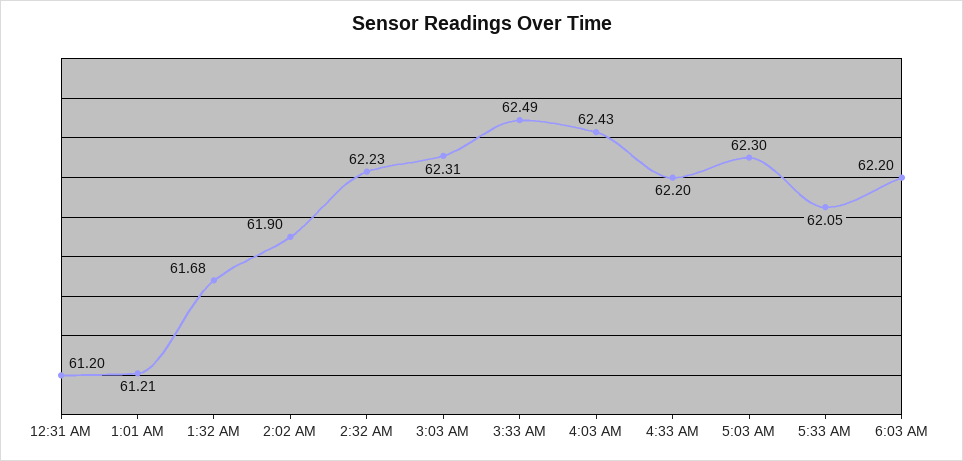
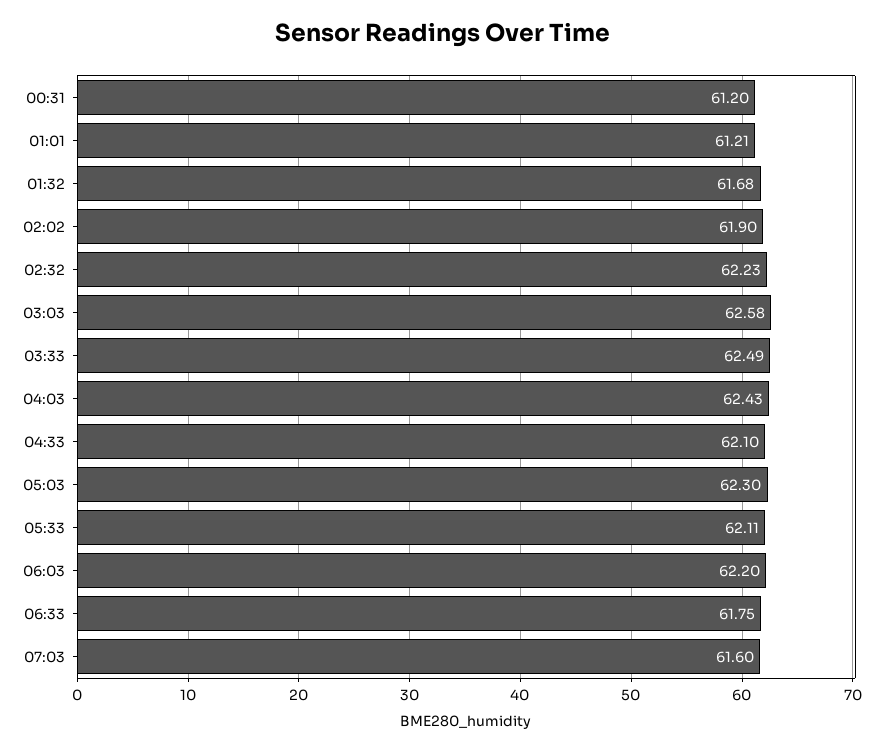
3:03 AM: 62.31 -> 62.58
4:33 AM: 62.2 -> 62.1
5:33 AM: 62.05 -> 62.11
06:33: none -> 61.75
07:03: none -> 61.6

